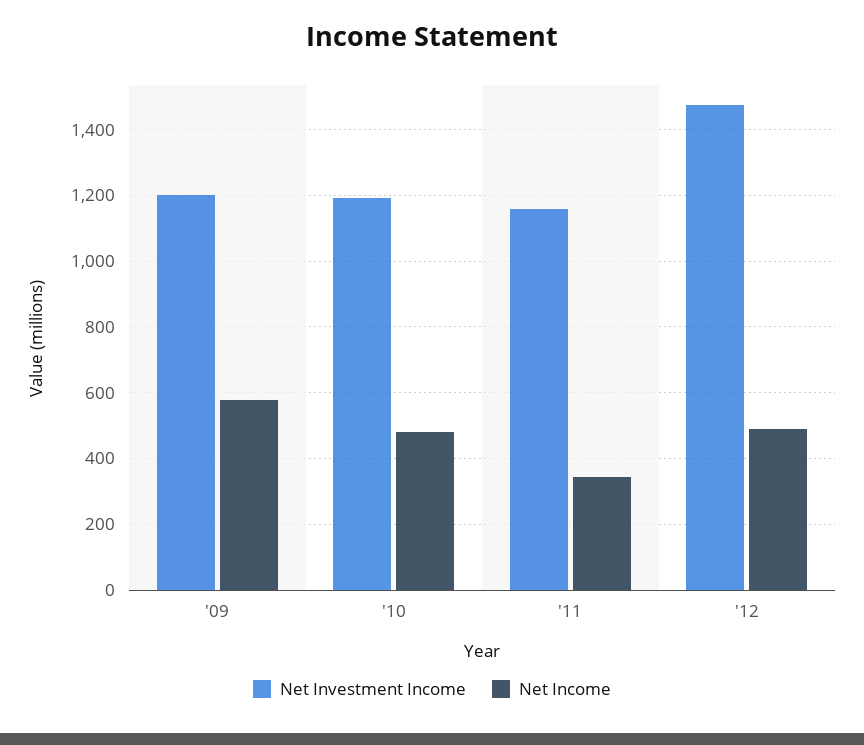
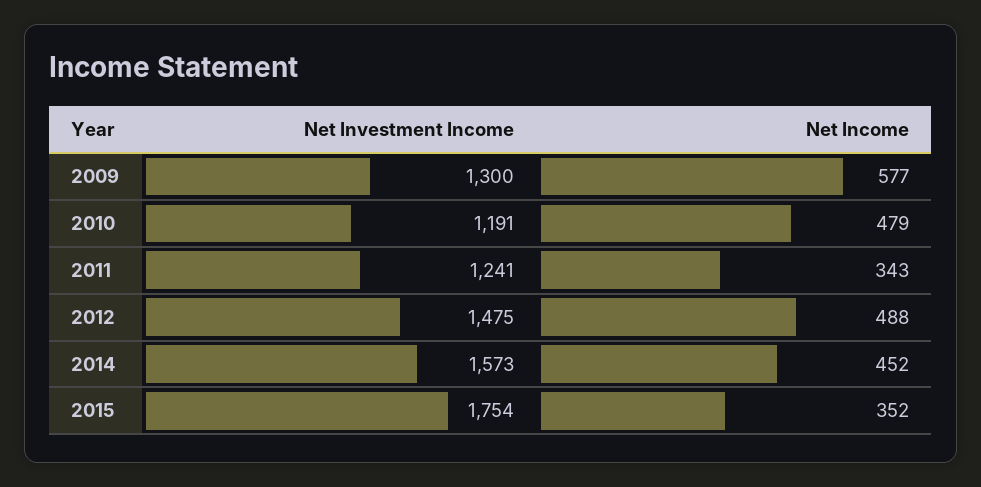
Net Investment Income, '09: 1200 -> 1300
Net Investment Income, '11: 1160 -> 1241
Net Investment Income, 2014: none -> 1573
Net Income, 2014: none -> 452
Net Investment Income, 2015: none -> 1754
Net Income, 2015: none -> 352

